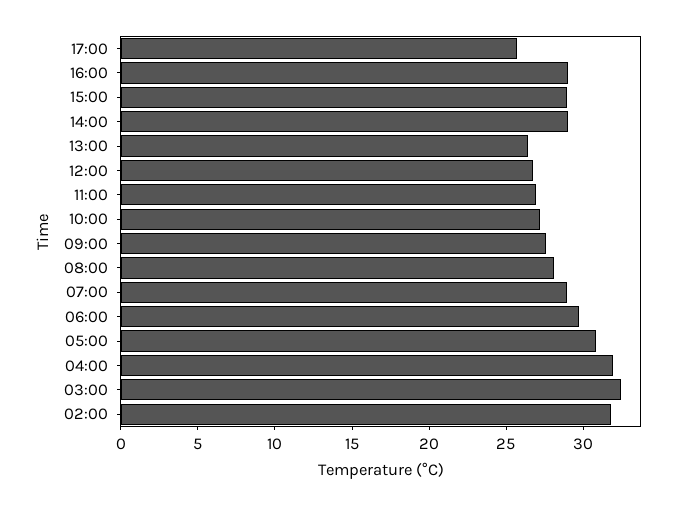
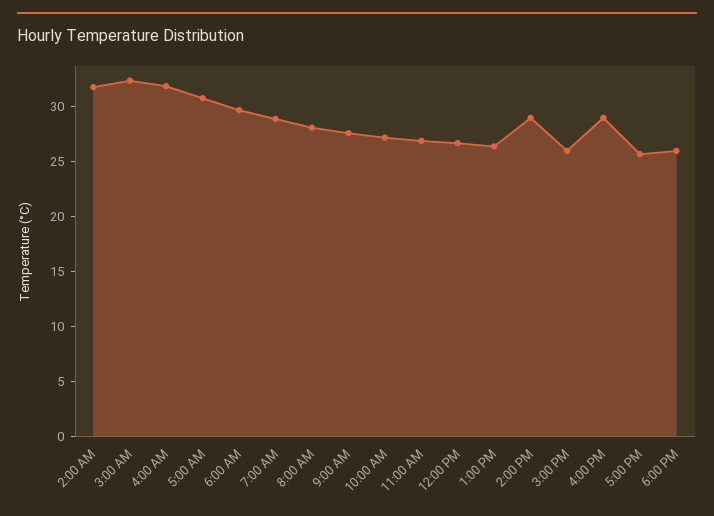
15:00: 29 -> 26
6:00 PM: none -> 26

